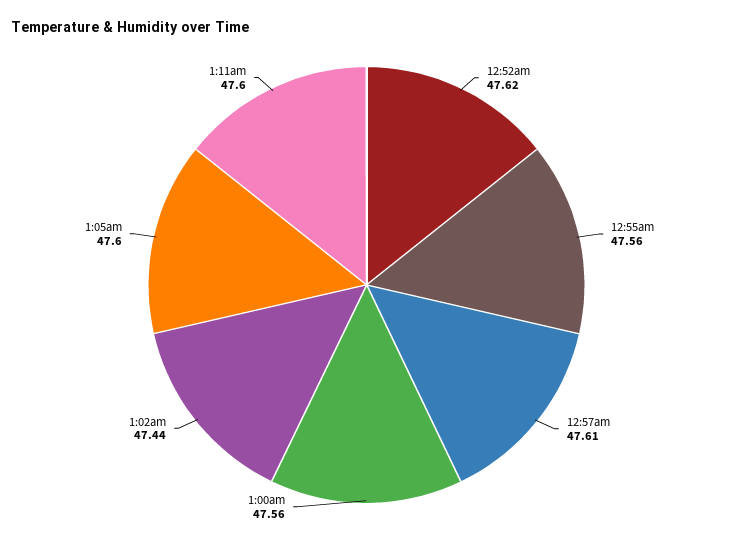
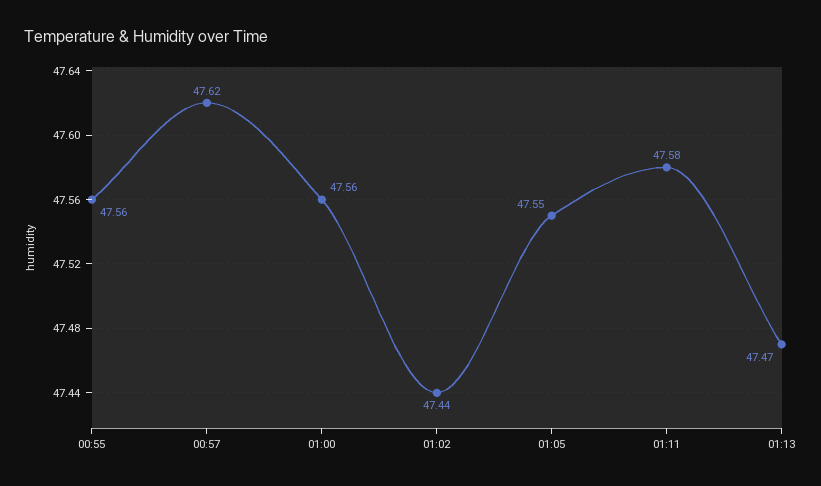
12:52am: 47.62 -> none
12:57am: 47.61 -> 47.62
1:05am: 47.6 -> 47.55
1:11am: 47.6 -> 47.58
01:13: none -> 47.47

